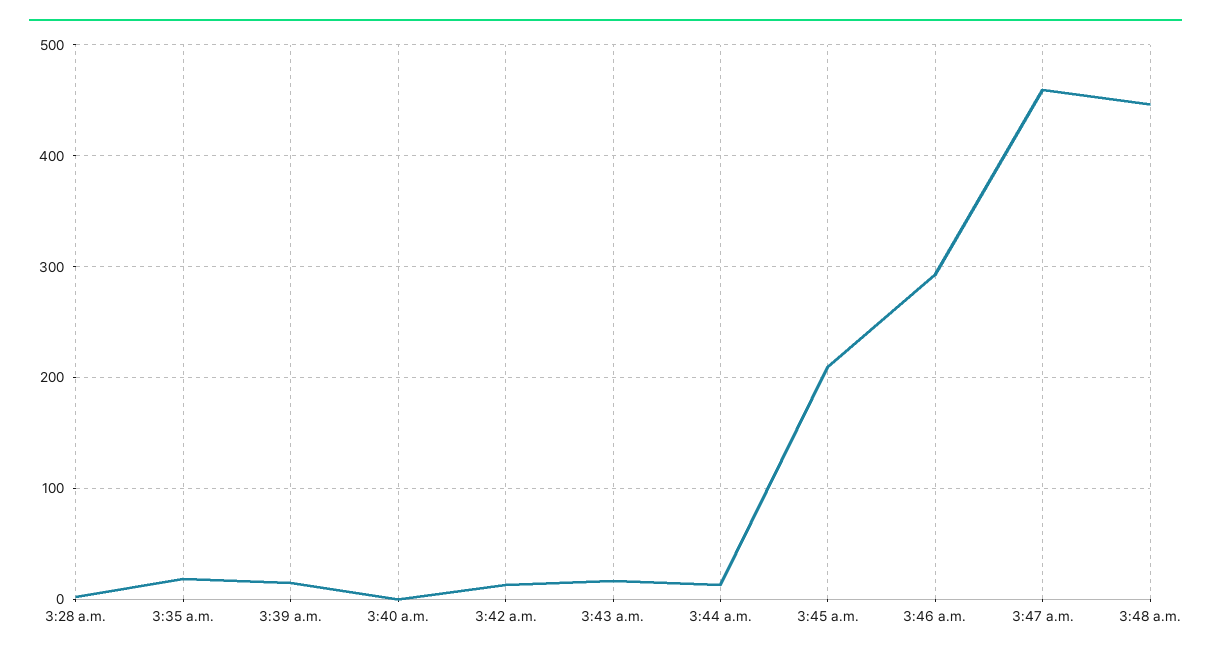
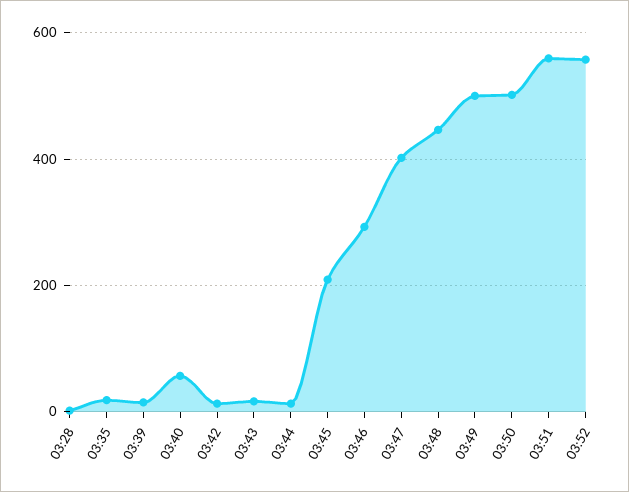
3:40 a.m.: 0 -> 60
3:47 a.m.: 460 -> 400
03:49: none -> 500
03:50: none -> 500
03:51: none -> 560
03:52: none -> 560

